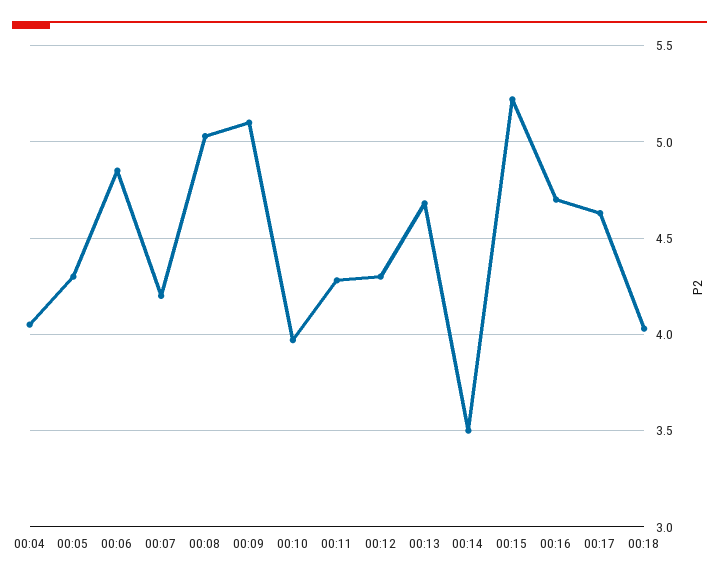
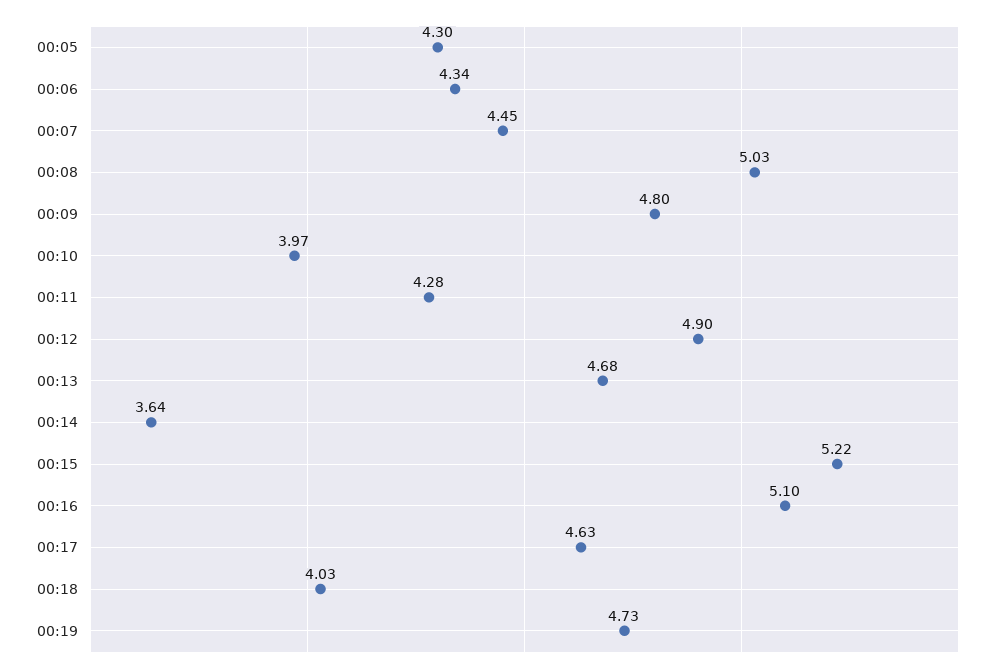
00:04: 4.05 -> none
00:06: 4.85 -> 4.34
00:07: 4.2 -> 4.45
00:09: 5.1 -> 4.8
00:12: 4.3 -> 4.9
00:14: 3.5 -> 3.64
00:16: 4.7 -> 5.1
00:19: none -> 4.73

